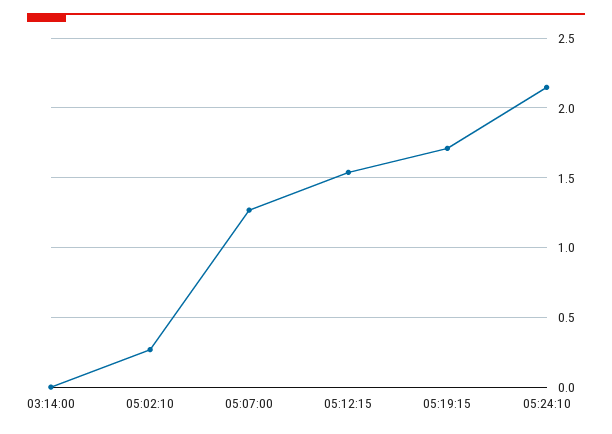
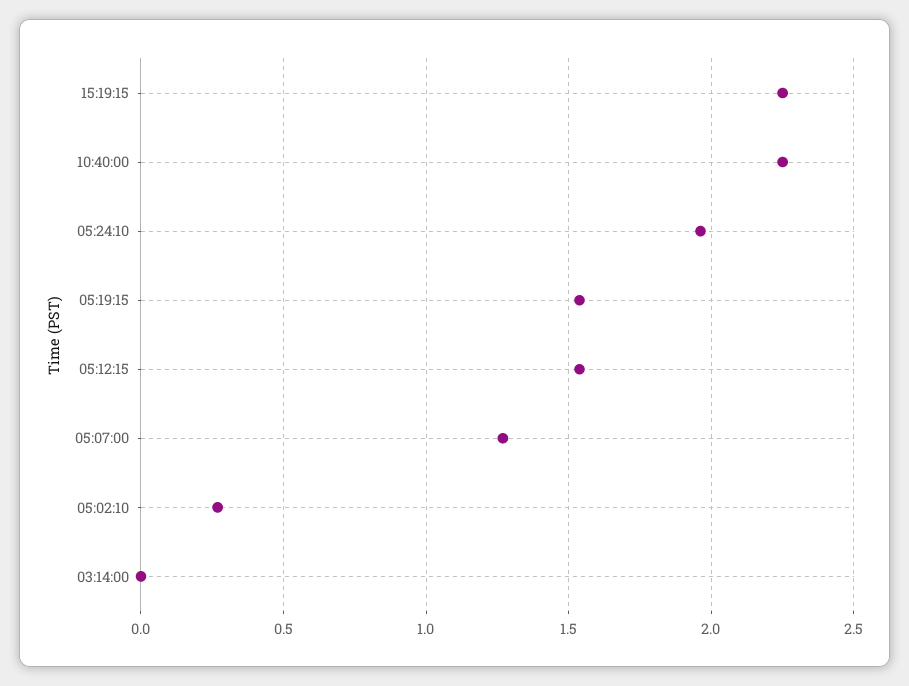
05:19:15: 1.7 -> 1.55
05:24:10: 2.15 -> 1.95
15:19:15: none -> 2.25
10:40:00: none -> 2.25

